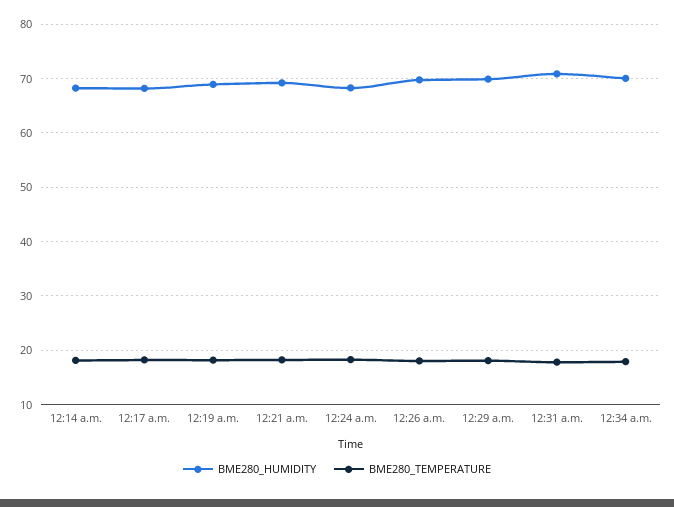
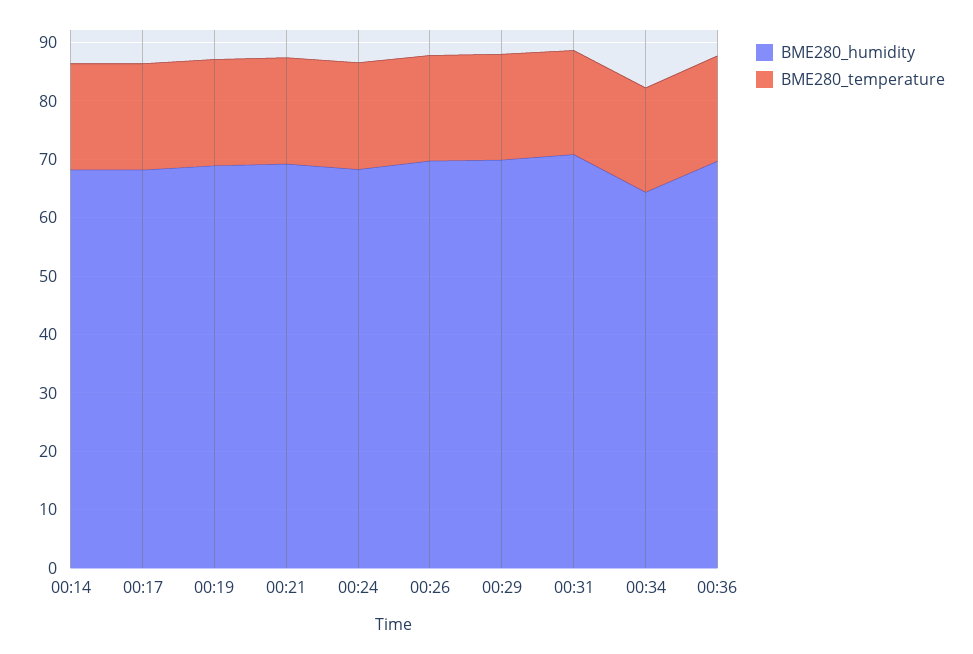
BME280_HUMIDITY, 12:34 a.m.: 70 -> 64
BME280_HUMIDITY, 00:36: none -> 70
BME280_TEMPERATURE, 00:36: none -> 18

